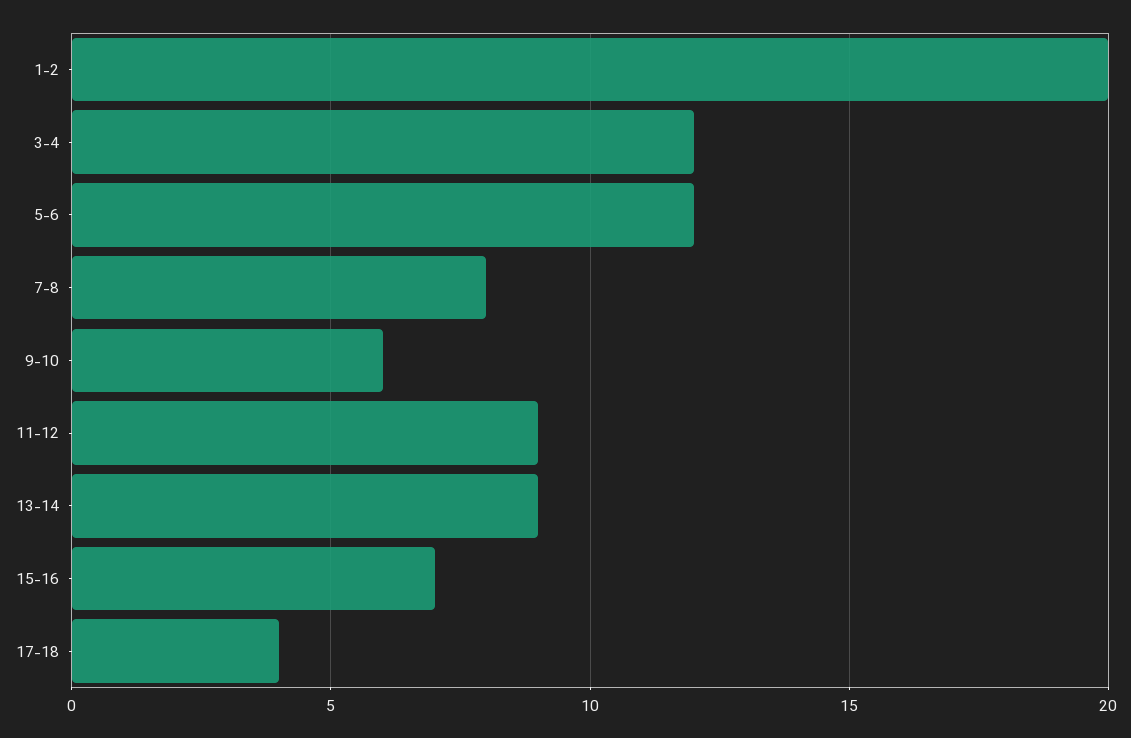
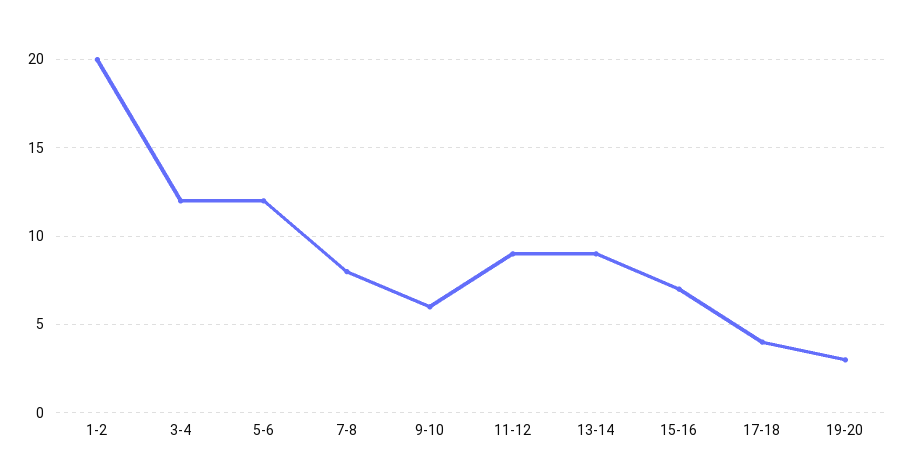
19-20: none -> 3

